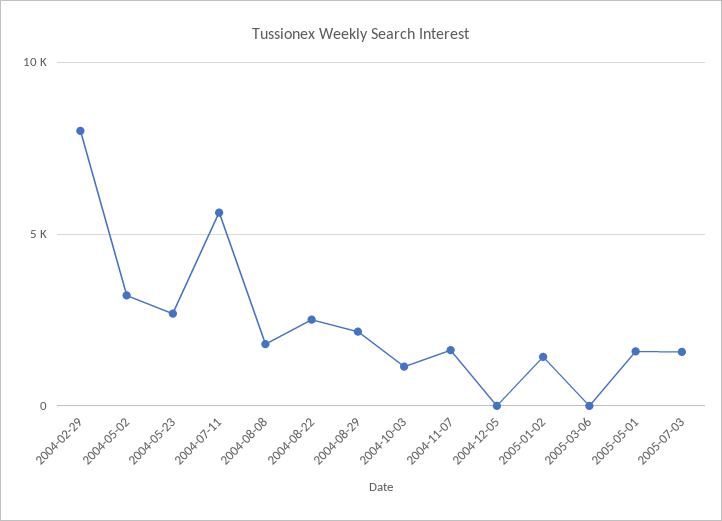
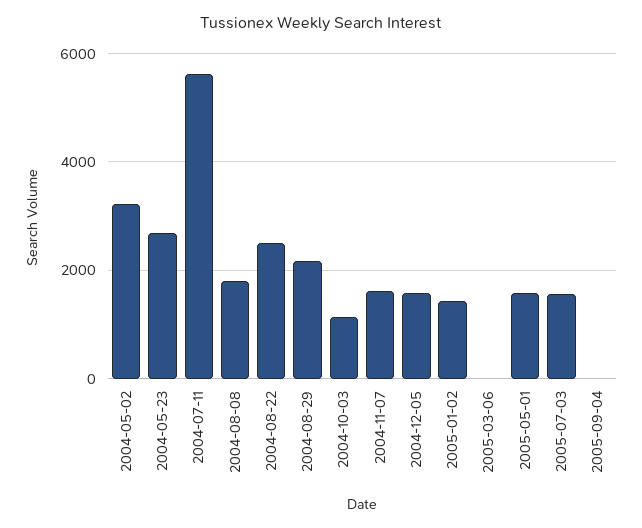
2004-02-29: 8000 -> none
2004-12-05: 0 -> 1600
2005-09-04: none -> 0

